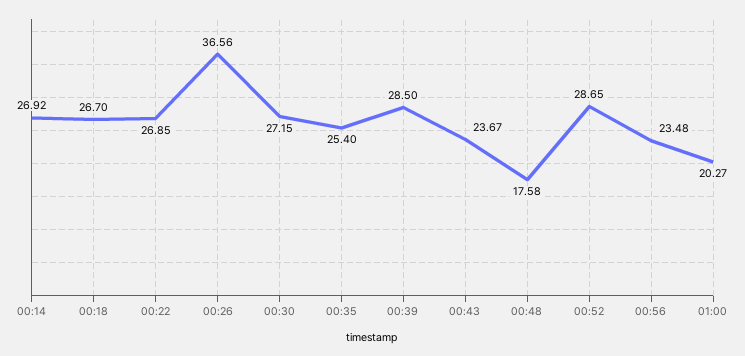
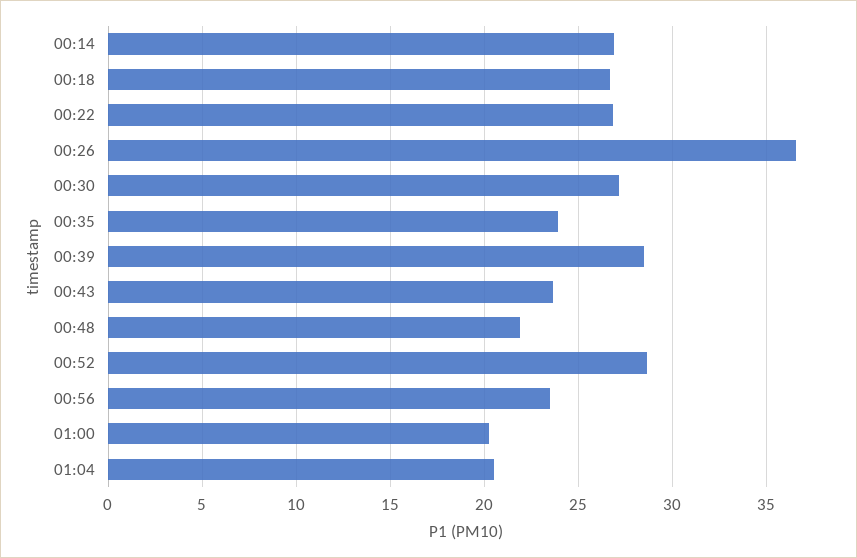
00:35: 25.4 -> 24
00:48: 17.58 -> 22
01:04: none -> 20.5

